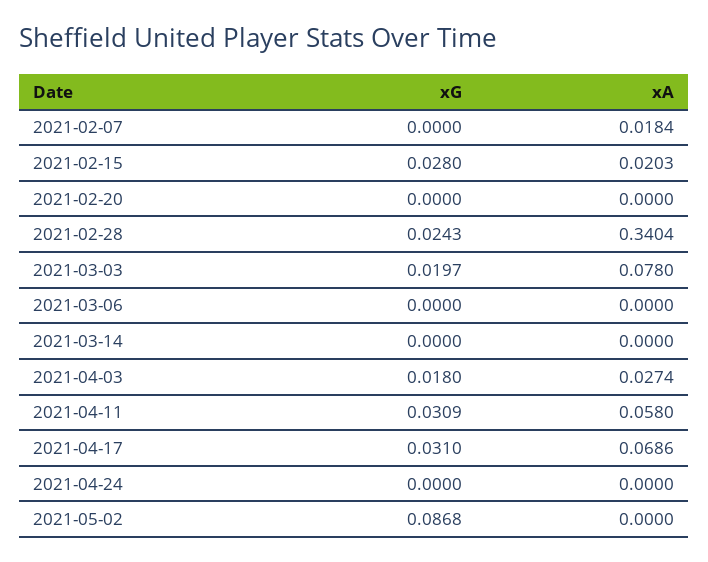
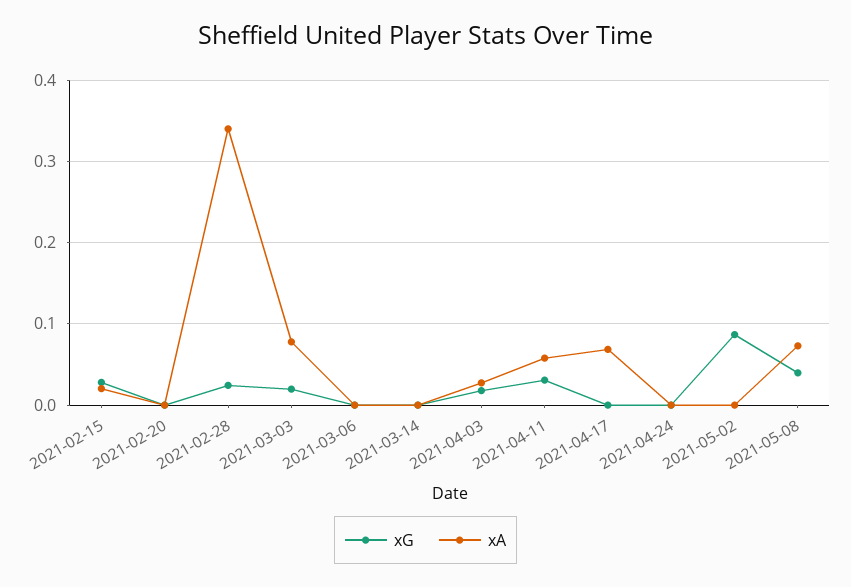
xG, 2021-02-07: 0 -> none
xA, 2021-02-07: 0.0184 -> none
xG, 2021-04-17: 0.031 -> 0
xG, 2021-05-08: none -> 0.04
xA, 2021-05-08: none -> 0.07

